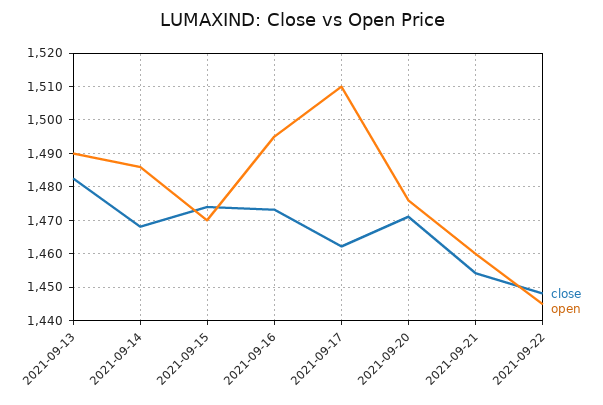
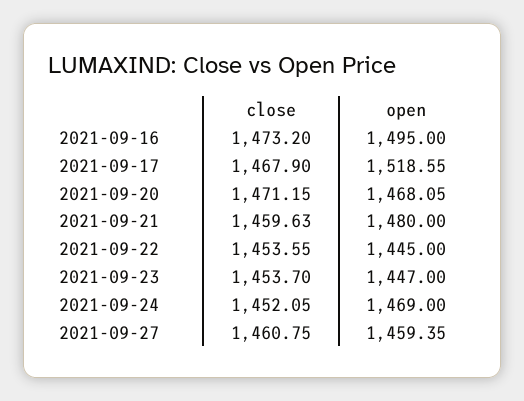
close, 2021-09-13: 1482 -> none
open, 2021-09-13: 1490 -> none
close, 2021-09-14: 1468 -> none
open, 2021-09-14: 1486 -> none
close, 2021-09-15: 1474 -> none
open, 2021-09-15: 1470 -> none
close, 2021-09-17: 1462 -> 1467.9
open, 2021-09-17: 1510 -> 1518.55
open, 2021-09-20: 1476 -> 1468.05
close, 2021-09-21: 1454 -> 1459.63
open, 2021-09-21: 1460 -> 1480
close, 2021-09-22: 1448 -> 1453.55
close, 2021-09-23: none -> 1453.7
open, 2021-09-23: none -> 1447
close, 2021-09-24: none -> 1452.05
open, 2021-09-24: none -> 1469
close, 2021-09-27: none -> 1460.75
open, 2021-09-27: none -> 1459.35

